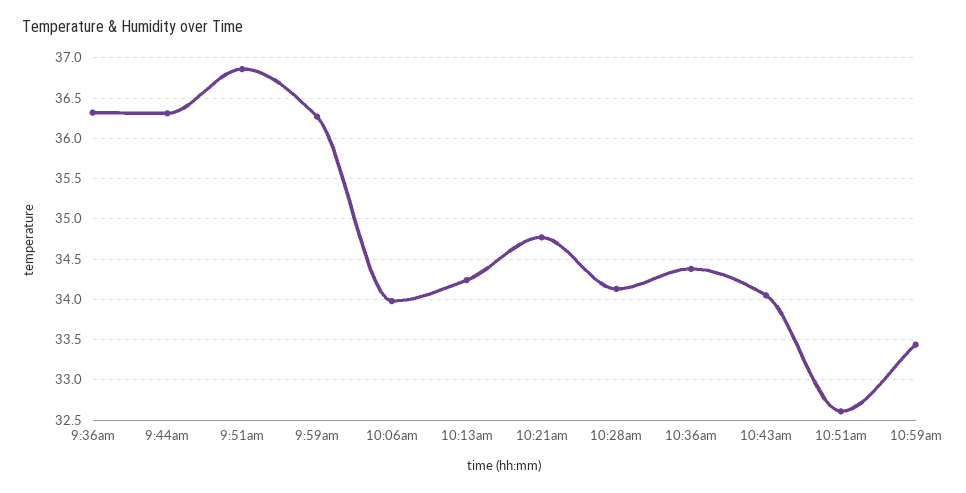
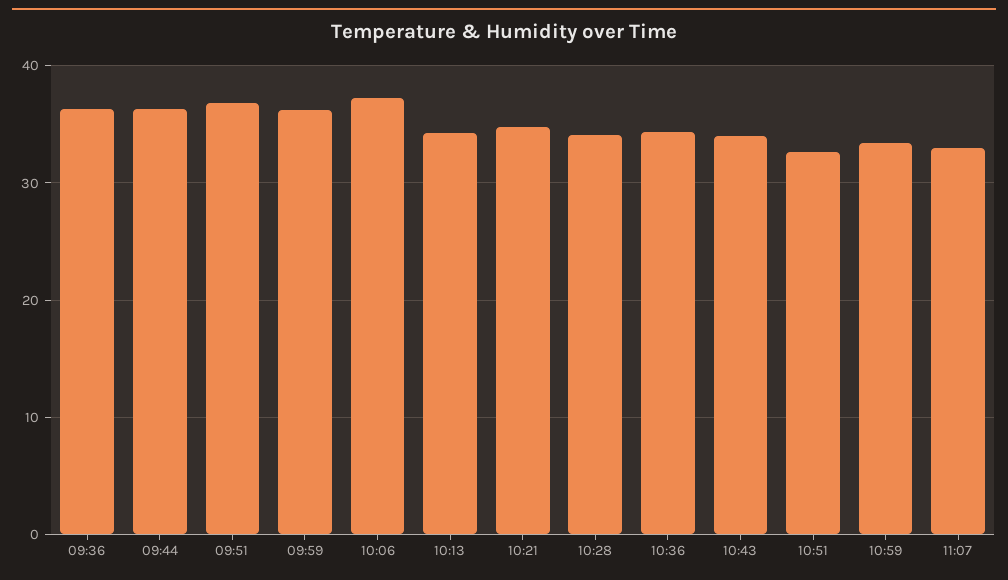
10:06am: 34 -> 37
11:07: none -> 33

